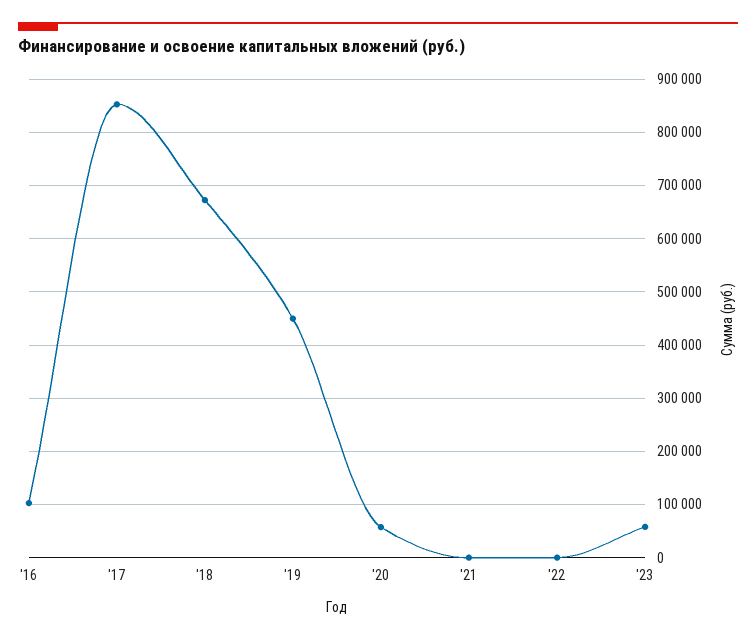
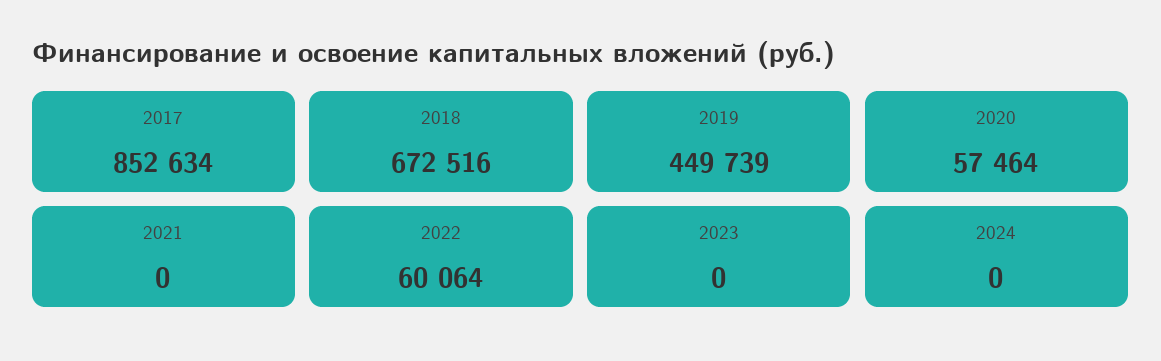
'16: 100000 -> none
'22: 0 -> 60064
'23: 60000 -> 0
2024: none -> 0

